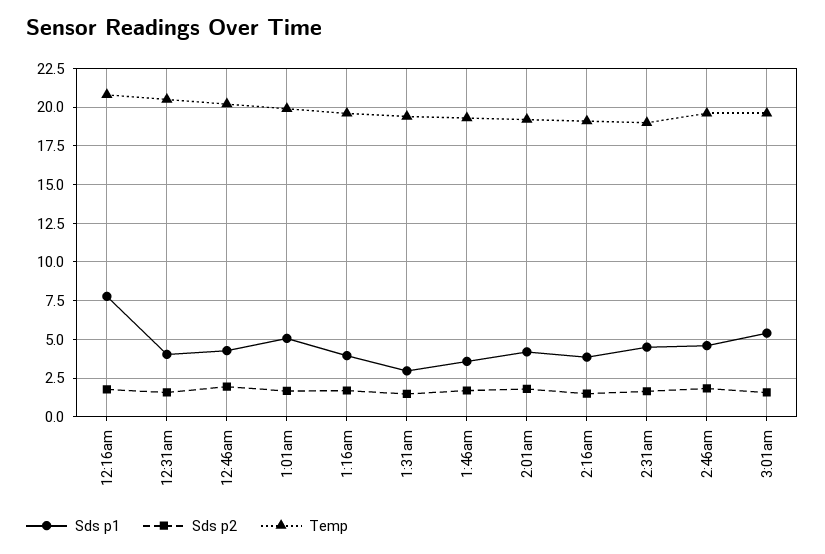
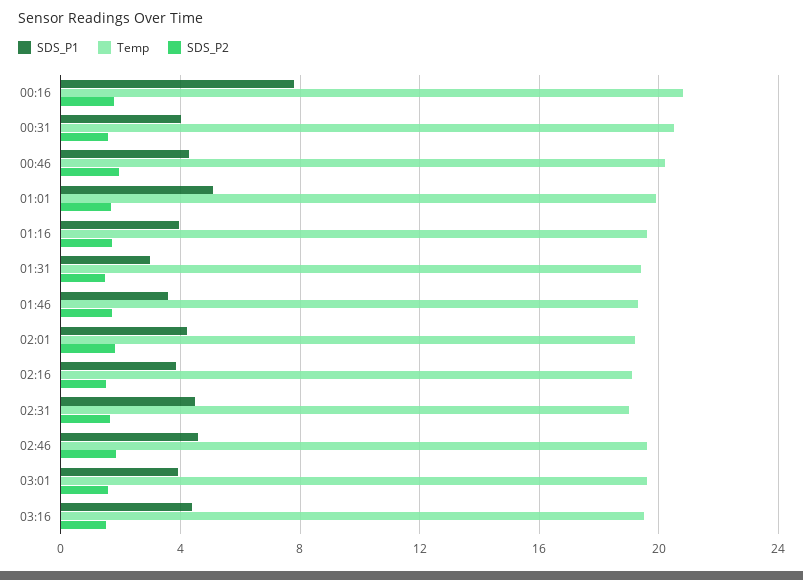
Sds p1, 3:01am: 5.5 -> 4
Sds p1, 03:16: none -> 4.5
Temp, 03:16: none -> 19.5
Sds p2, 03:16: none -> 1.5

